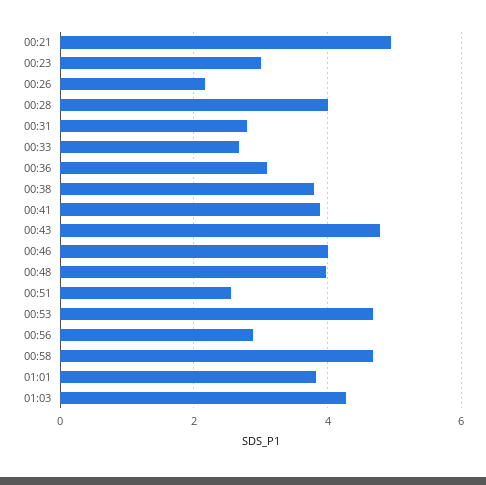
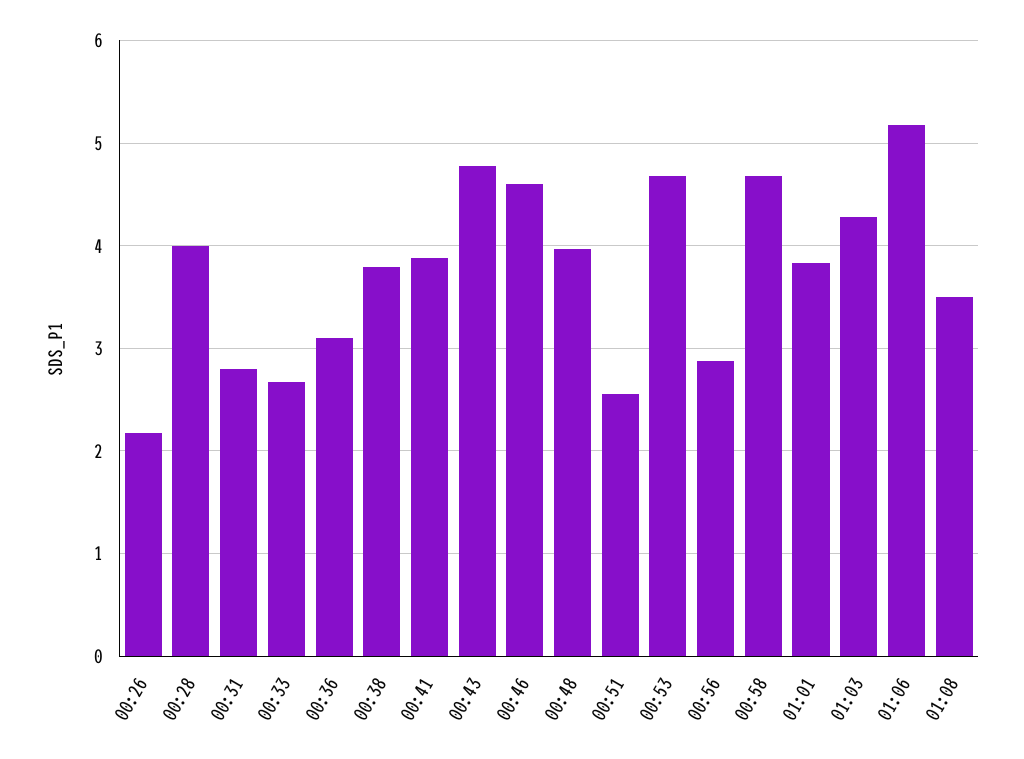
00:21: 5 -> none
00:23: 3 -> none
00:46: 4 -> 4.6
01:06: none -> 5.2
01:08: none -> 3.5

